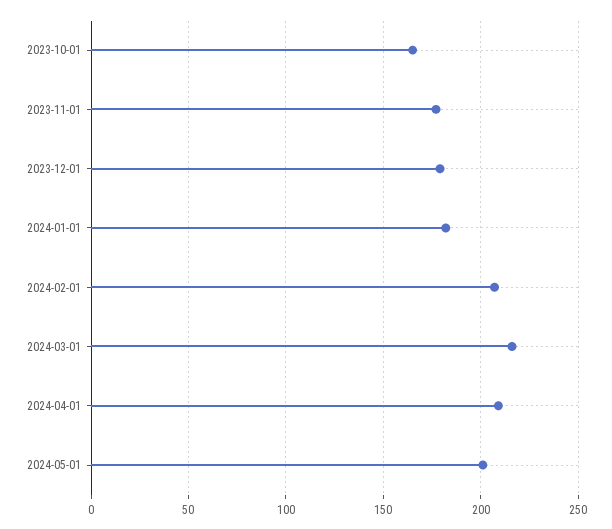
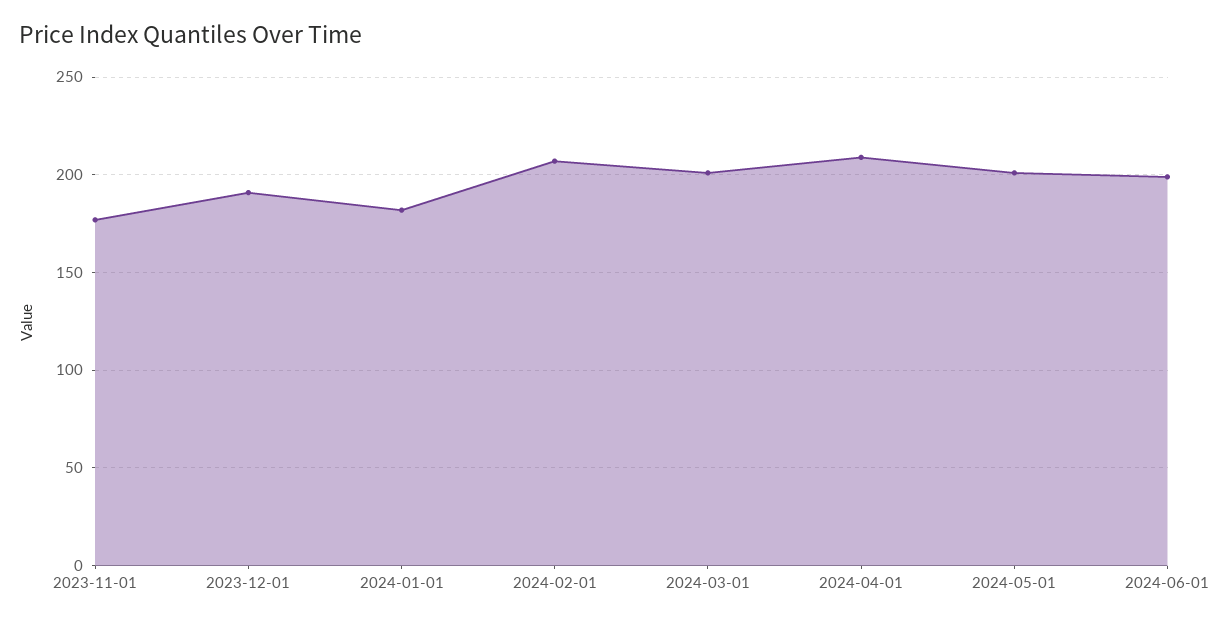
2023-10-01: 165 -> none
2023-12-01: 180 -> 190
2024-03-01: 215 -> 200
2024-06-01: none -> 200

